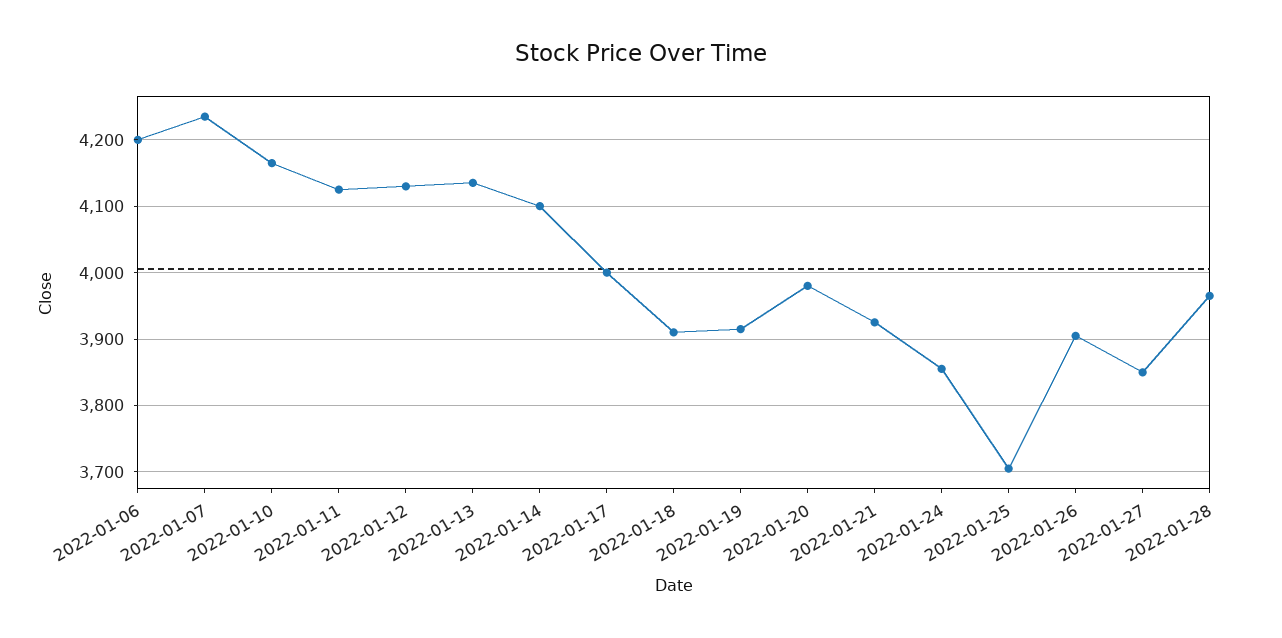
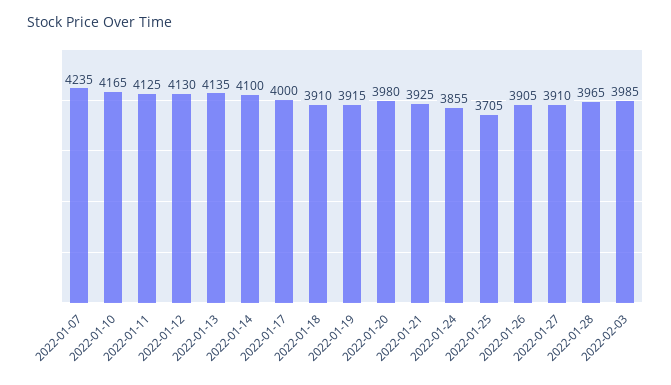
2022-01-06: 4200 -> none
2022-01-27: 3850 -> 3910
2022-02-03: none -> 3985

